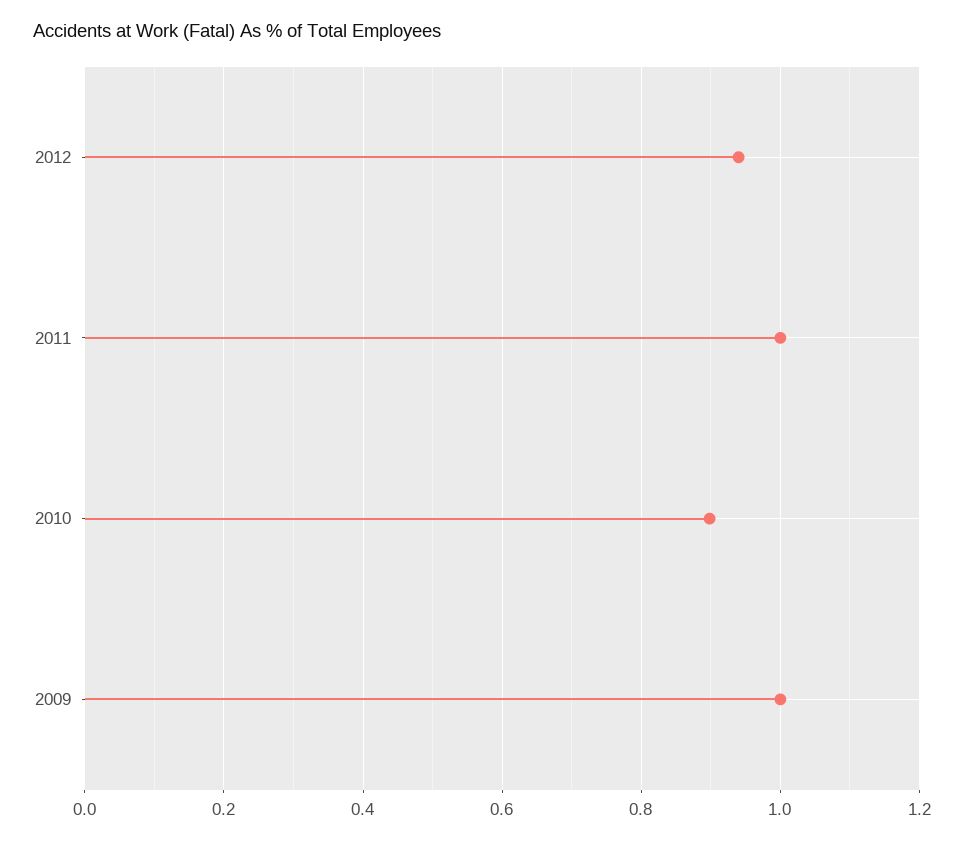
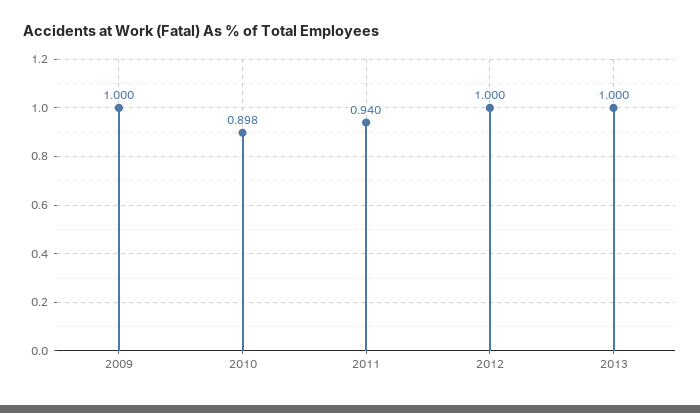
2012: 0.94 -> 1
2011: 1 -> 0.94
2013: none -> 1

